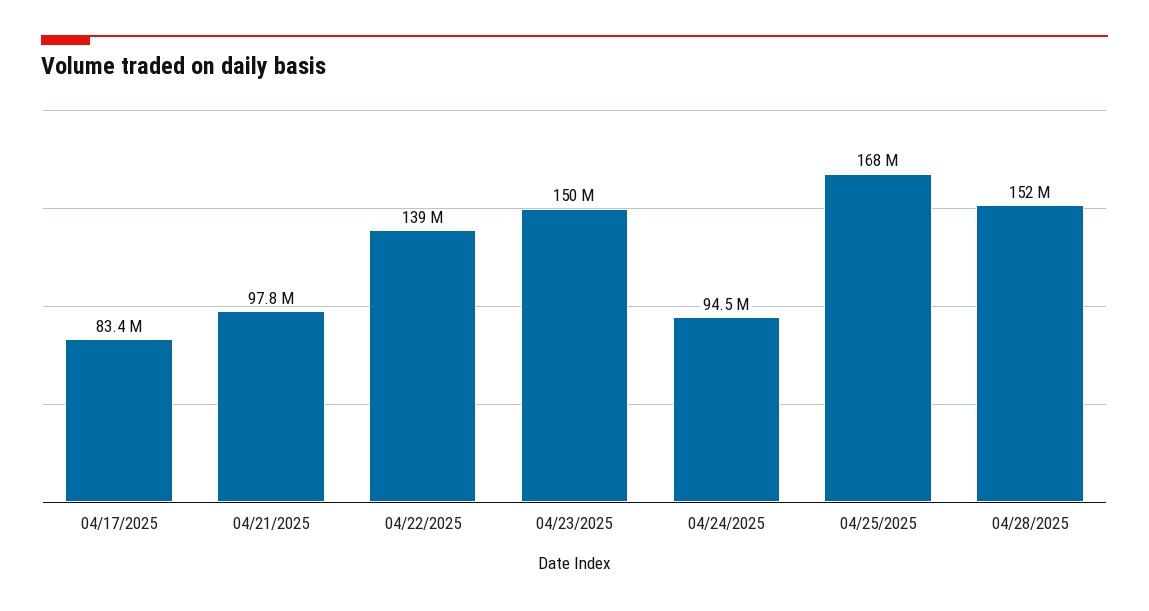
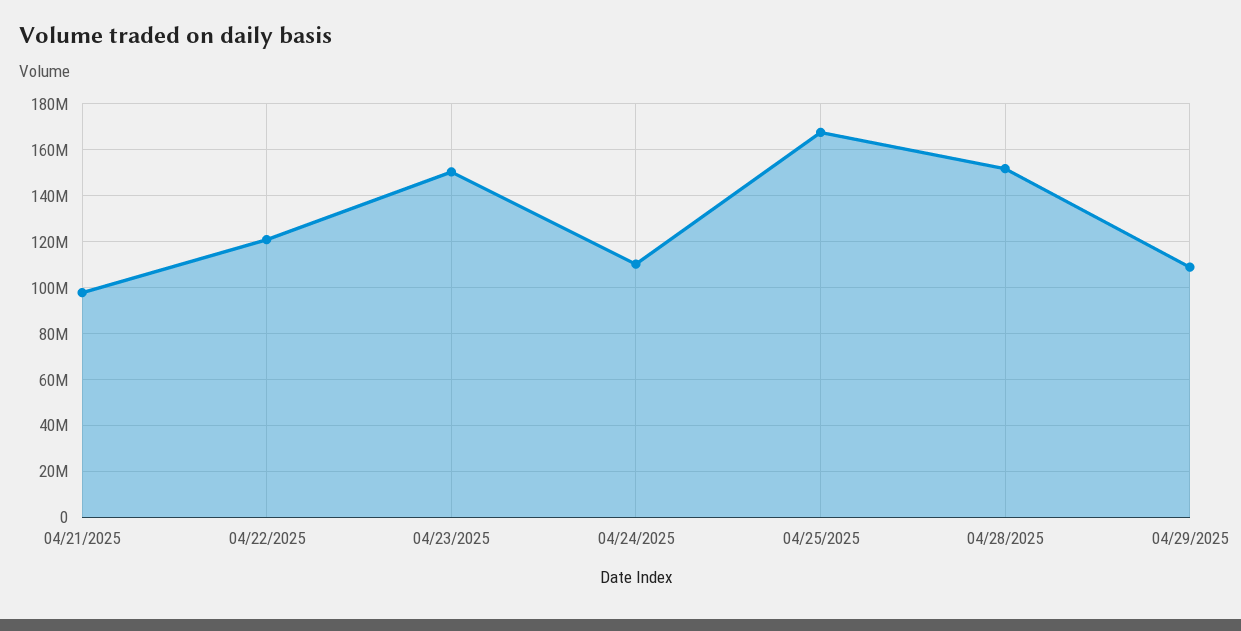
04/17/2025: 83400000 -> none
04/22/2025: 139000000 -> 120000000
04/24/2025: 94500000 -> 110000000
04/29/2025: none -> 110000000

